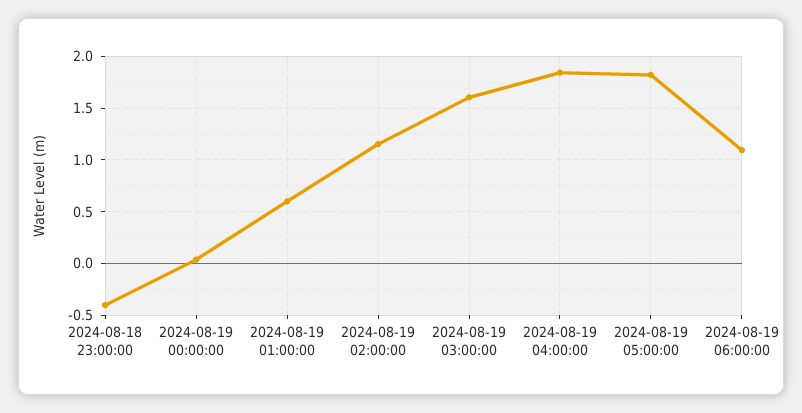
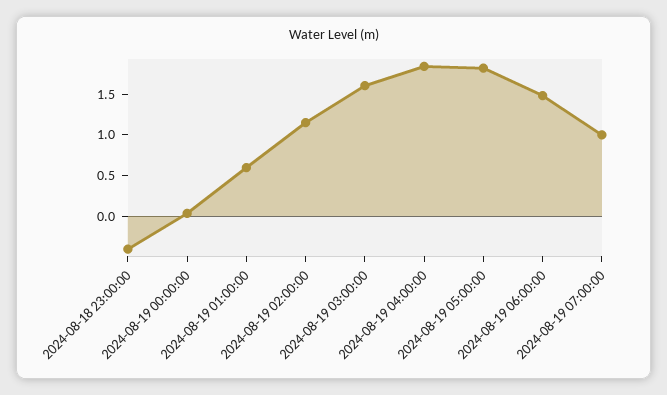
2024-08-19 06:00:00: 1.1 -> 1.5
2024-08-19 07:00:00: none -> 1

